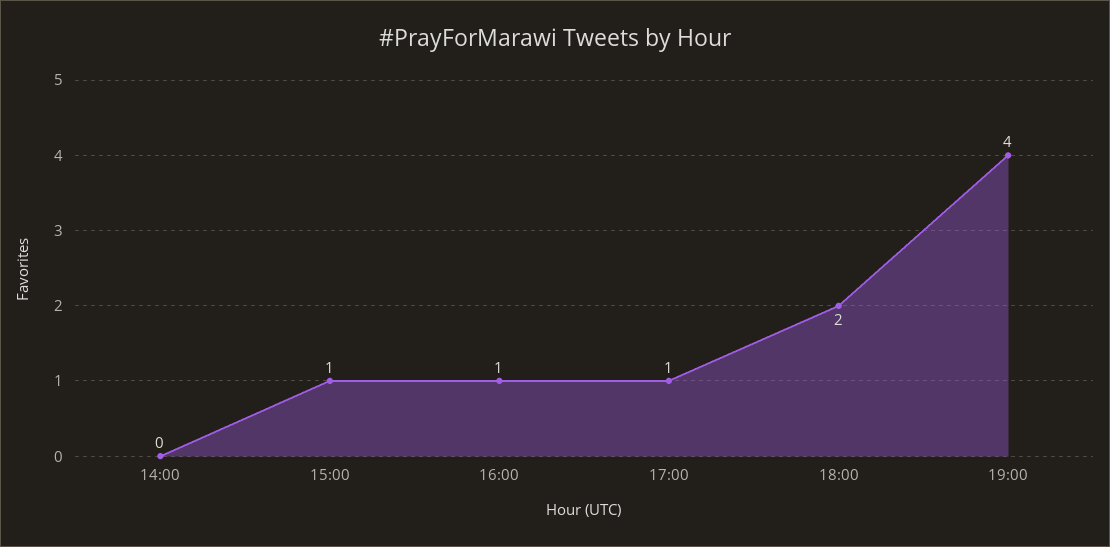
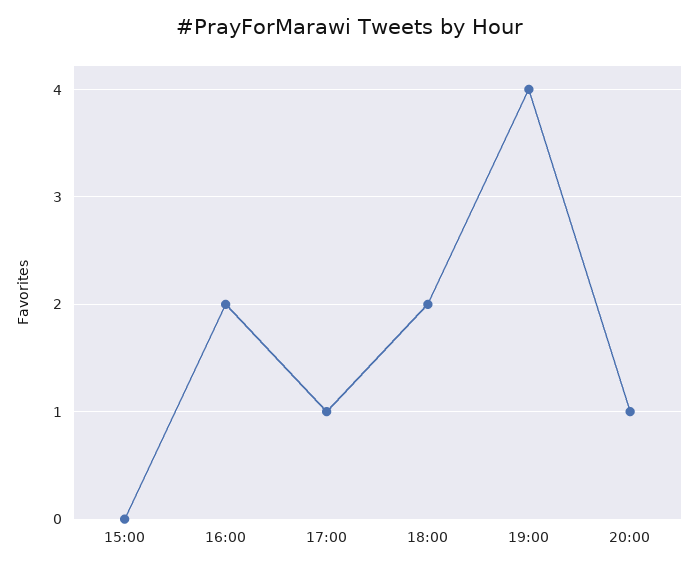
14:00: 0 -> none
15:00: 1 -> 0
16:00: 1 -> 2
20:00: none -> 1

